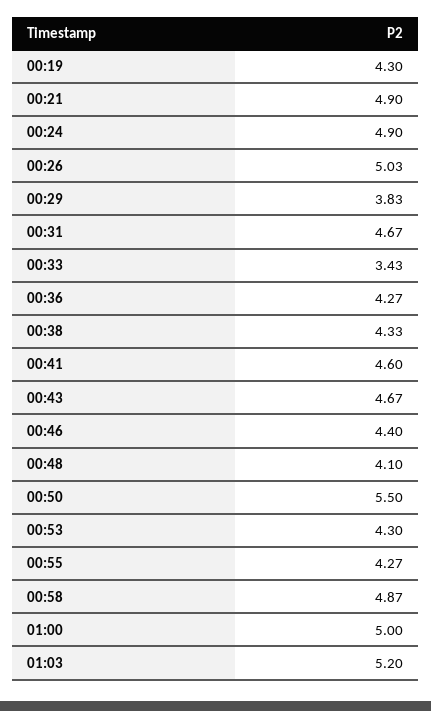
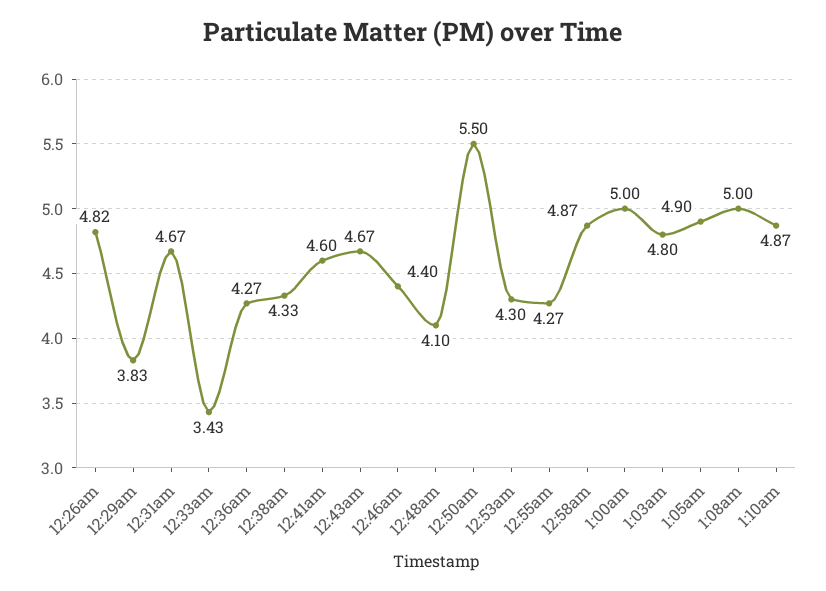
00:19: 4.3 -> none
00:21: 4.9 -> none
00:24: 4.9 -> none
00:26: 5.03 -> 4.82
01:03: 5.2 -> 4.8
1:05am: none -> 4.9
1:08am: none -> 5
1:10am: none -> 4.87

